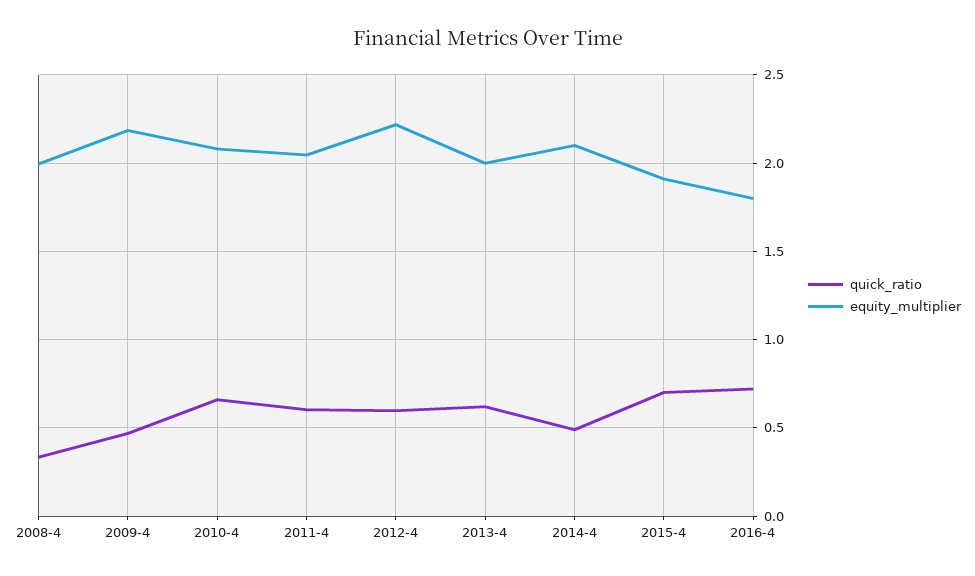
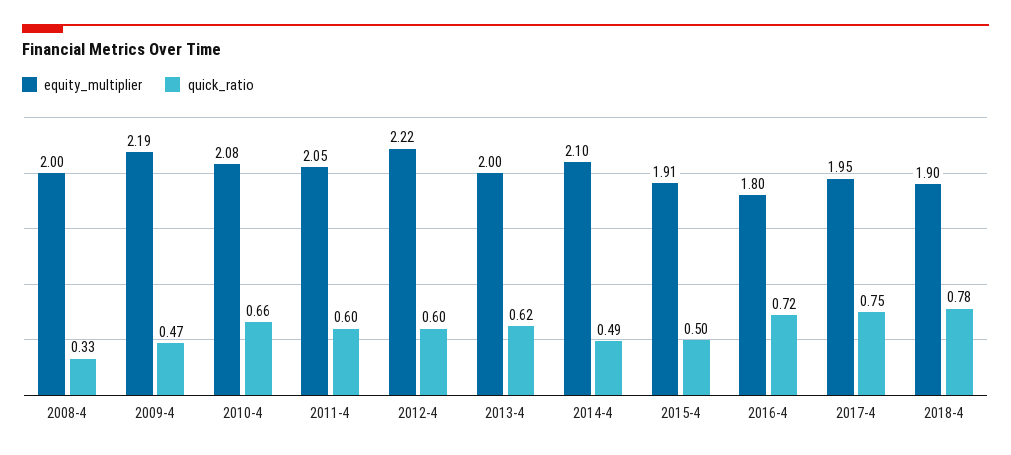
quick_ratio, 2015-4: 0.7 -> 0.5
equity_multiplier, 2017-4: none -> 1.95
quick_ratio, 2017-4: none -> 0.75
equity_multiplier, 2018-4: none -> 1.9
quick_ratio, 2018-4: none -> 0.78

